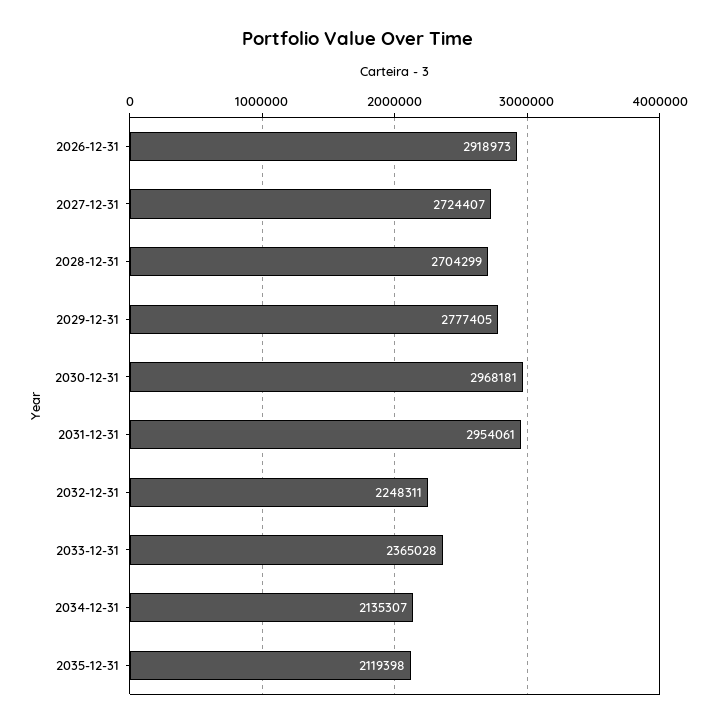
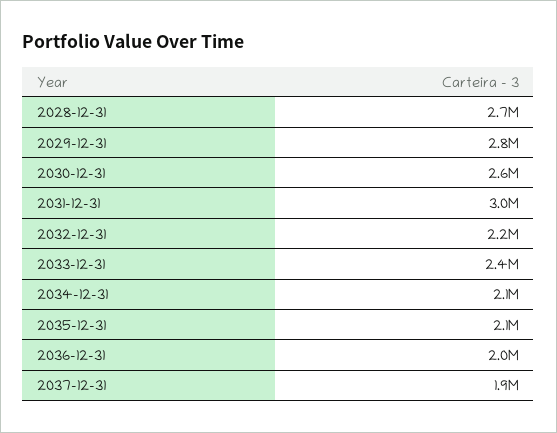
2026-12-31: 2918973 -> none
2027-12-31: 2724407 -> none
2030-12-31: 2968181 -> 2600000
2036-12-31: none -> 2000000
2037-12-31: none -> 1900000

